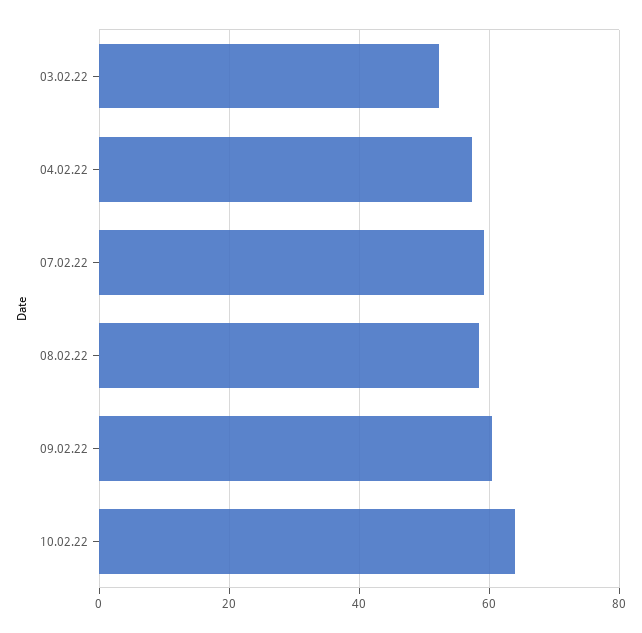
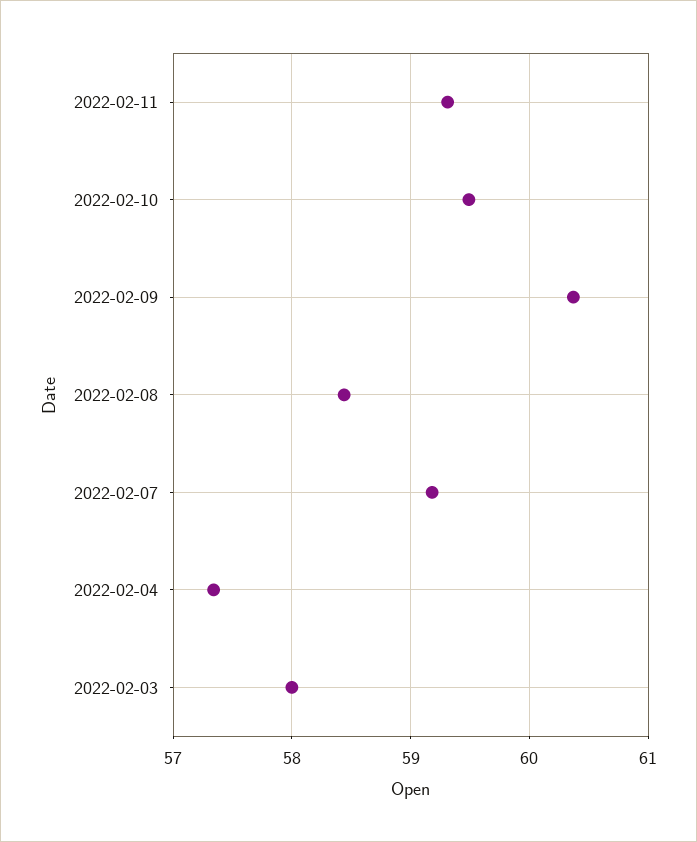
03.02.22: 52 -> 58
10.02.22: 64 -> 59.5
2022-02-11: none -> 59.3

